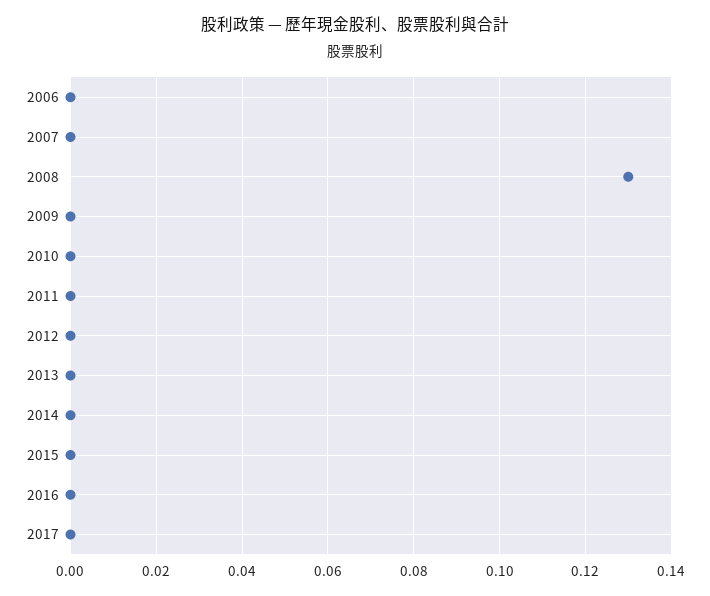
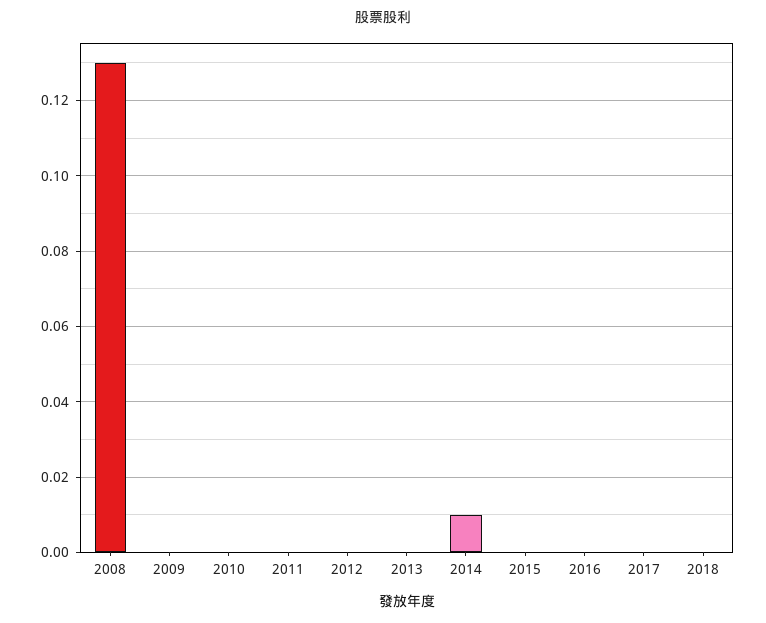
2006: 0 -> none
2007: 0 -> none
2014: 0 -> 0.01
2018: none -> 0

